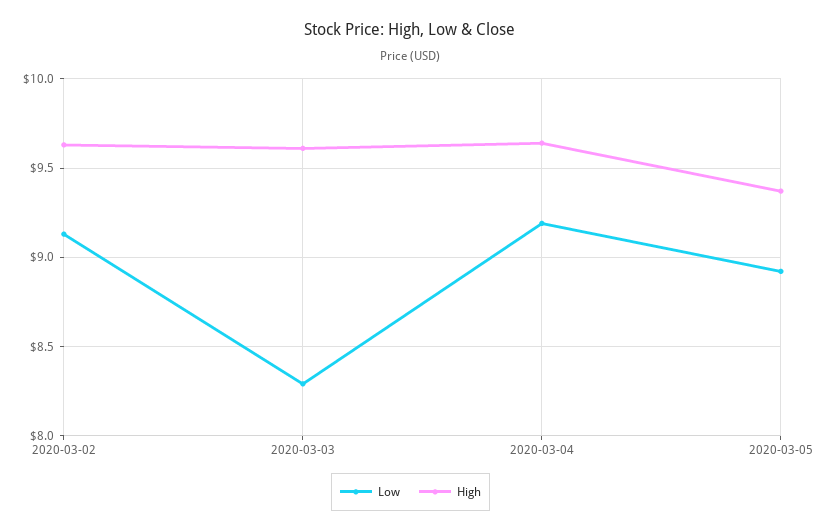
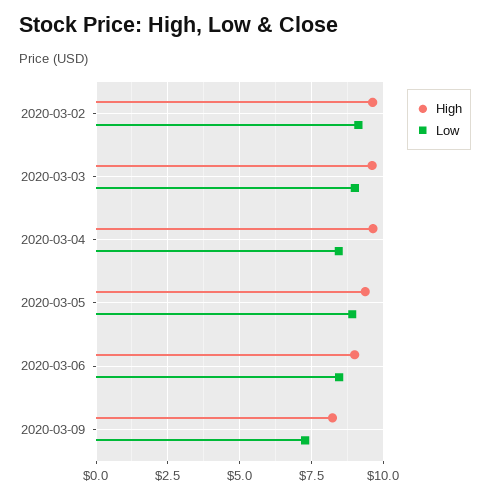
Low, 2020-03-03: 8.3 -> 9
Low, 2020-03-04: 9.2 -> 8.5
High, 2020-03-06: none -> 9
Low, 2020-03-06: none -> 8.5
High, 2020-03-09: none -> 8.25
Low, 2020-03-09: none -> 7.25

